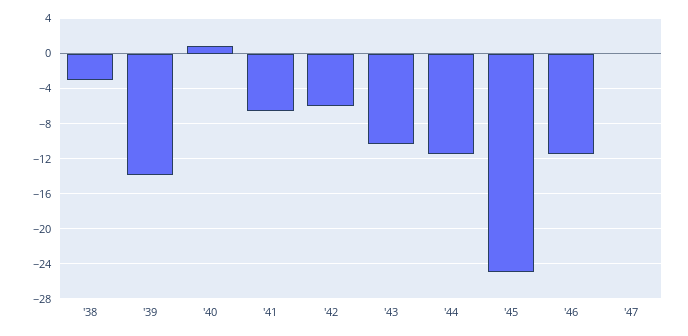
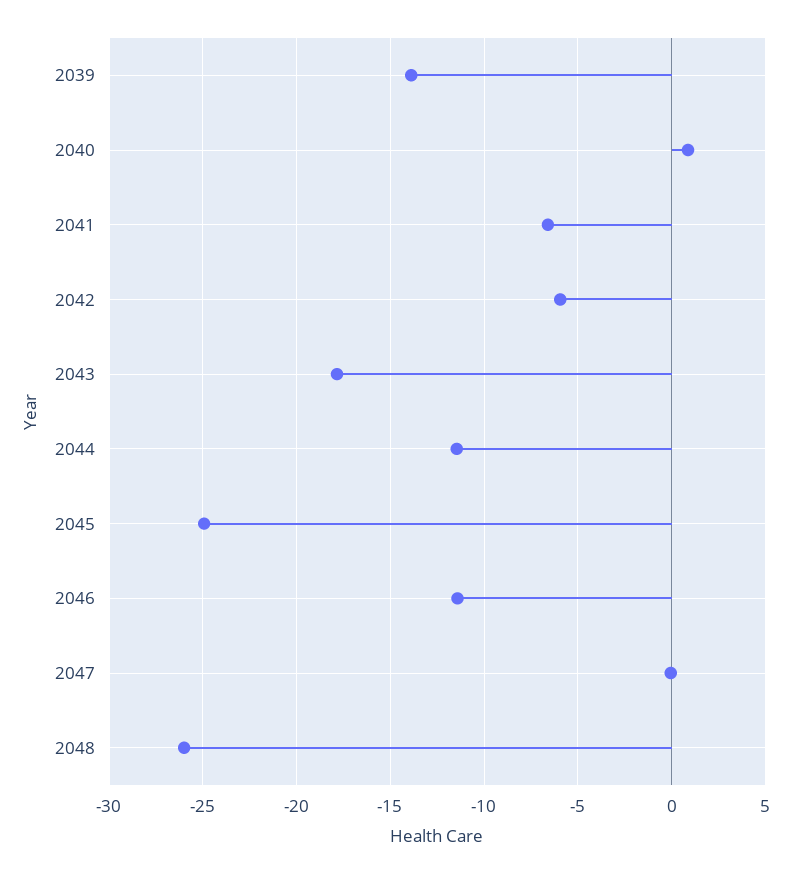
'38: -3 -> none
'43: -10 -> -18
2048: none -> -26

